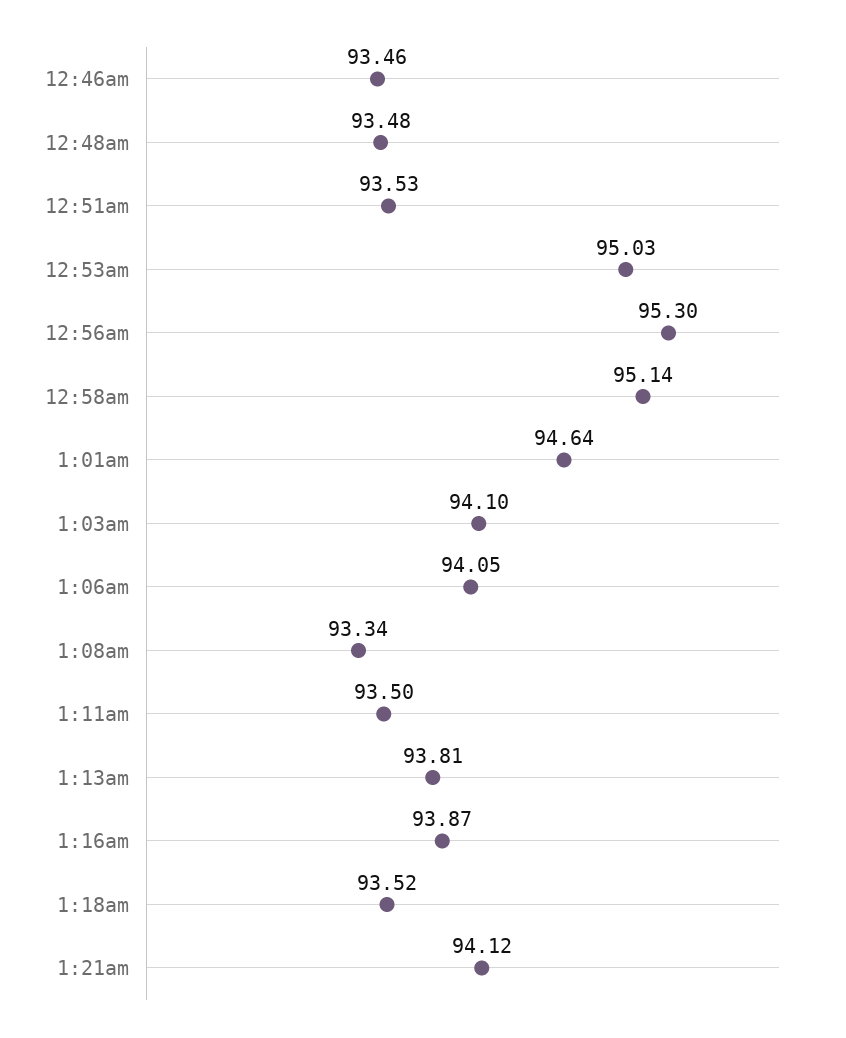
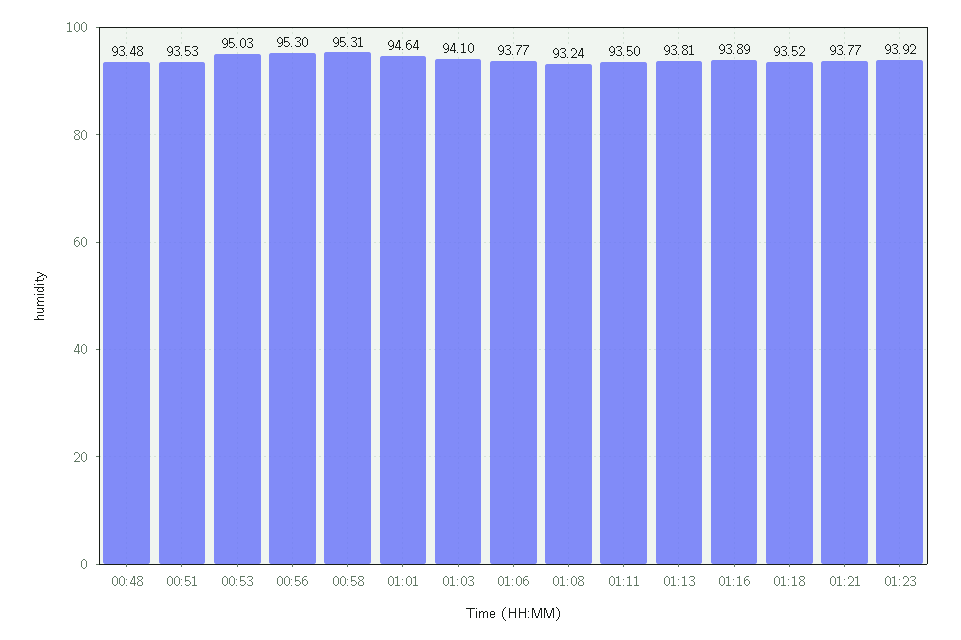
12:46am: 93.46 -> none
12:58am: 95.14 -> 95.31
1:06am: 94.05 -> 93.77
1:08am: 93.34 -> 93.24
1:16am: 93.87 -> 93.89
1:21am: 94.12 -> 93.77
01:23: none -> 93.92

